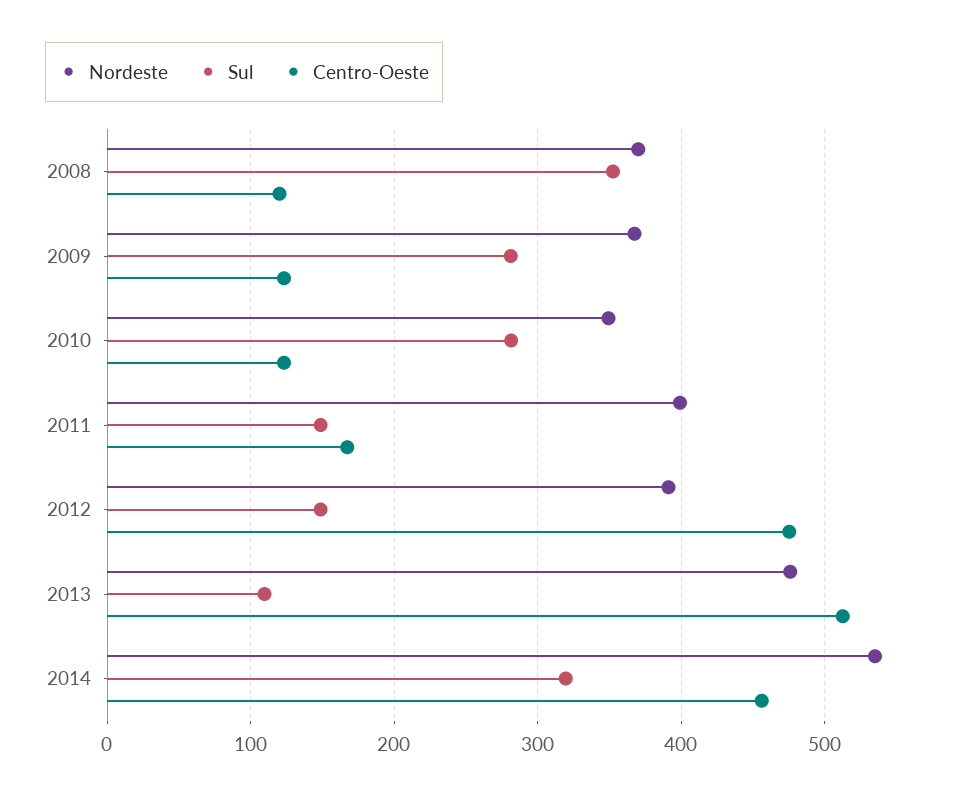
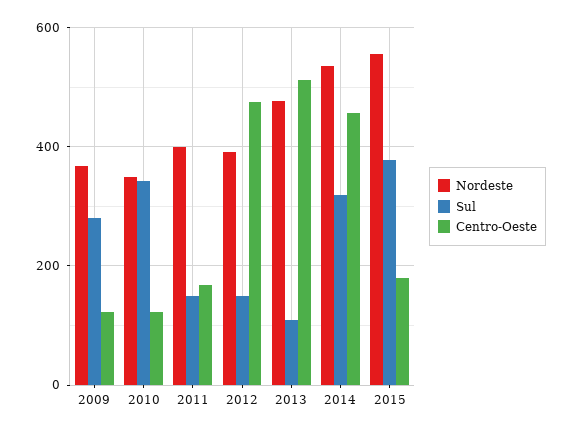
Nordeste, 2008: 370 -> none
Sul, 2008: 350 -> none
Centro-Oeste, 2008: 120 -> none
Sul, 2010: 280 -> 340
Nordeste, 2015: none -> 560
Sul, 2015: none -> 380
Centro-Oeste, 2015: none -> 180

